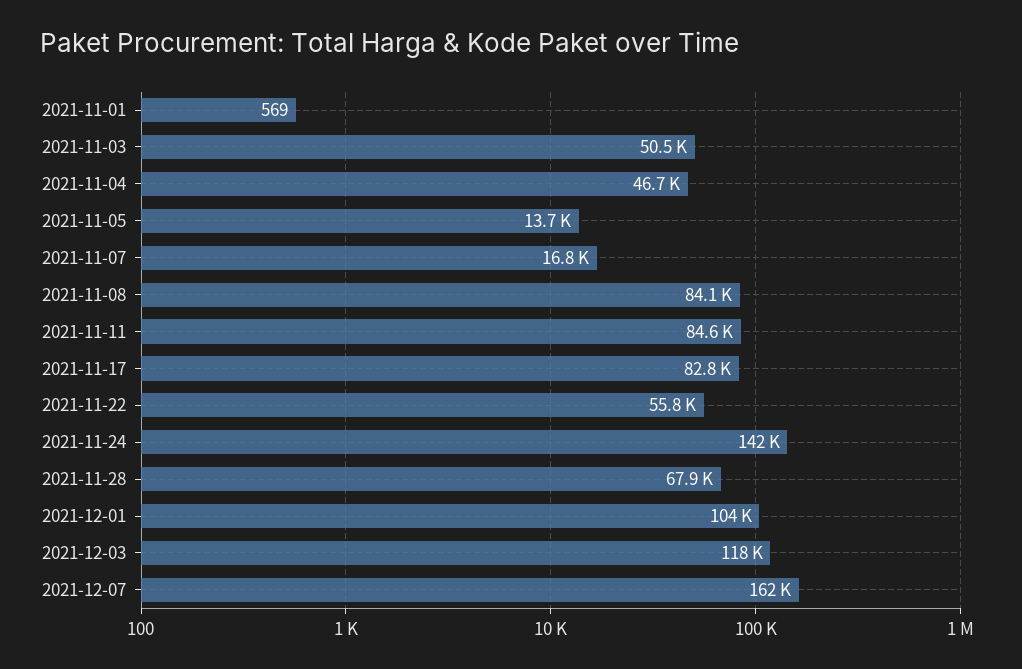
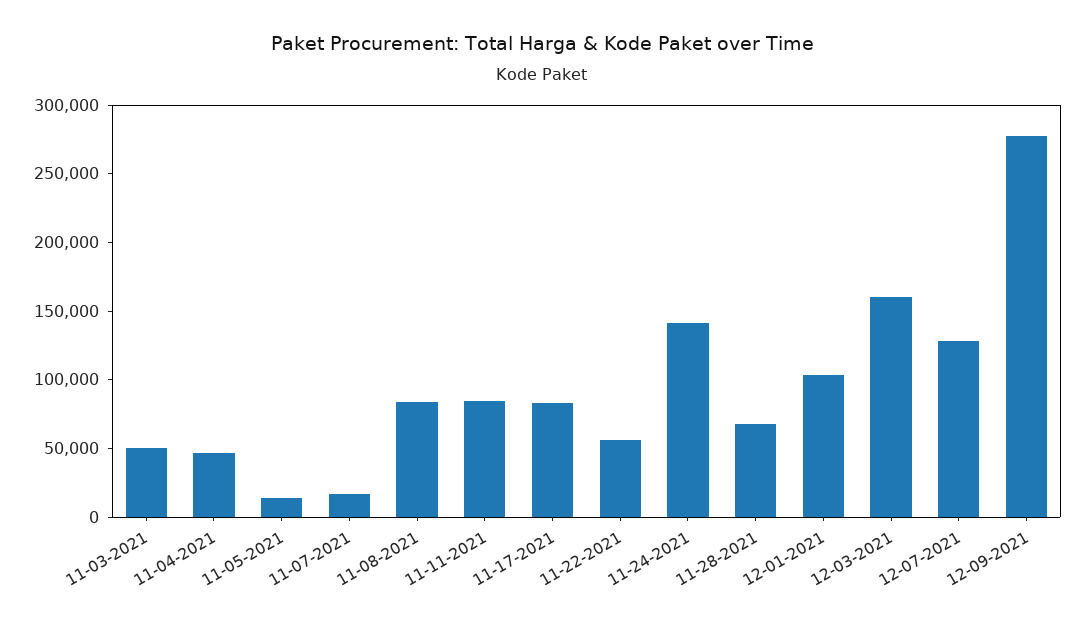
2021-11-01: 569 -> none
2021-12-03: 118000 -> 160000
2021-12-07: 162000 -> 130000
12-09-2021: none -> 280000

